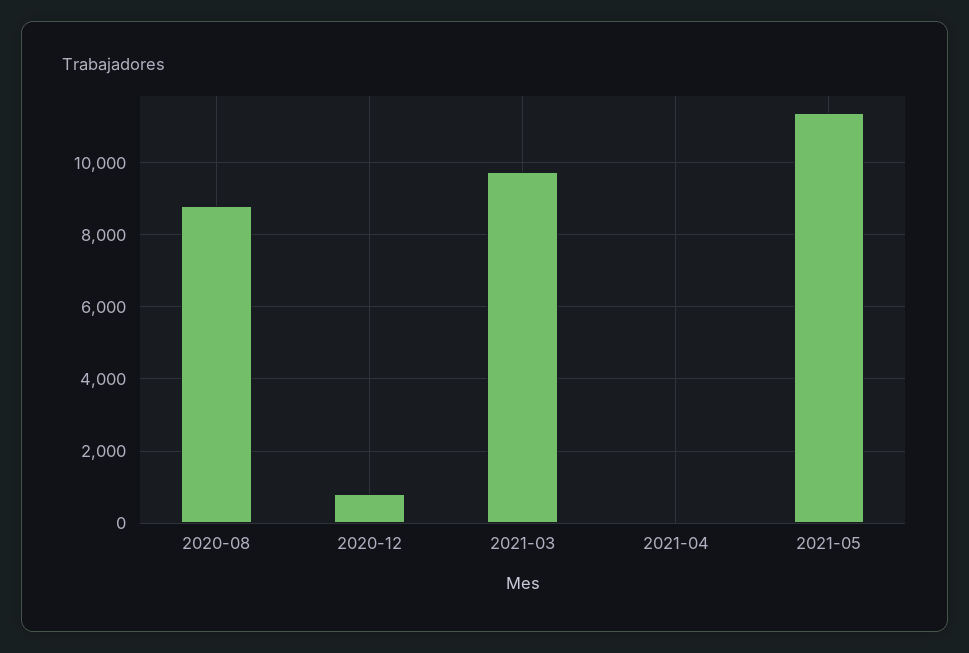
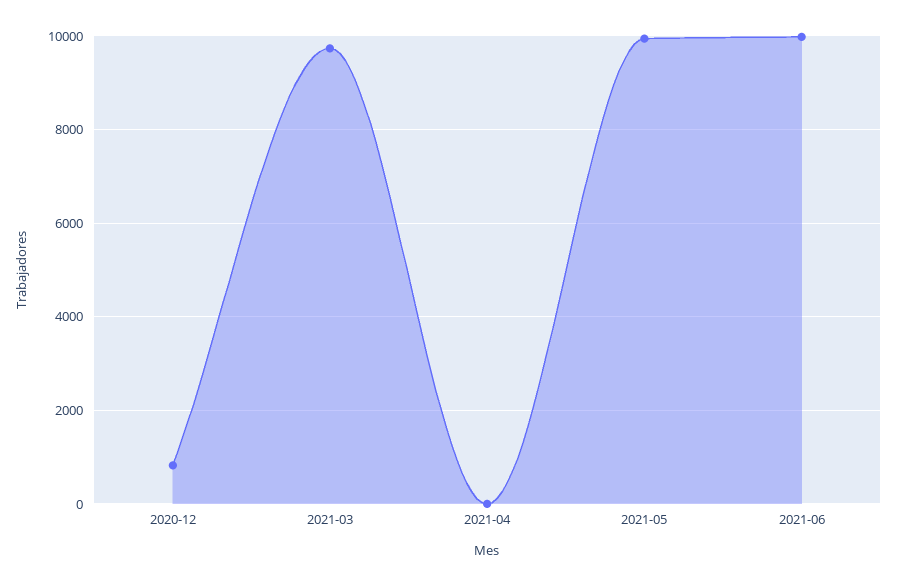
2020-08: 8800 -> none
2021-05: 11400 -> 10000
2021-06: none -> 10000

